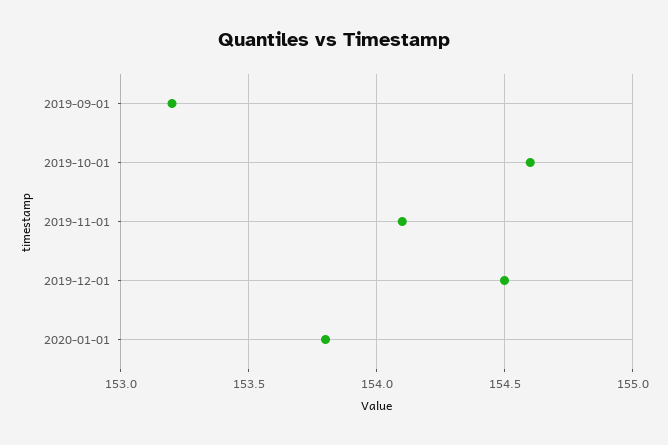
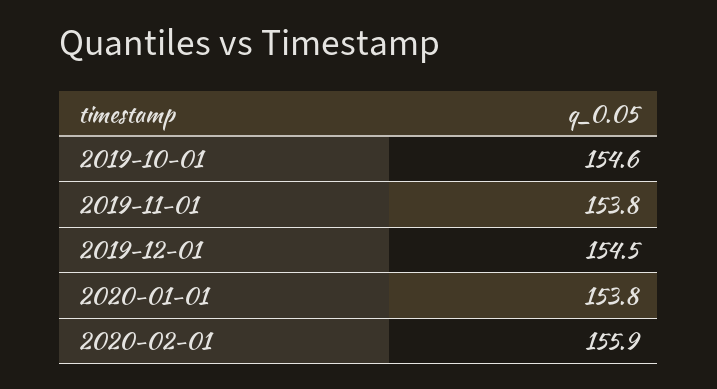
2019-09-01: 153.2 -> none
2019-11-01: 154.1 -> 153.8
2020-02-01: none -> 155.9

